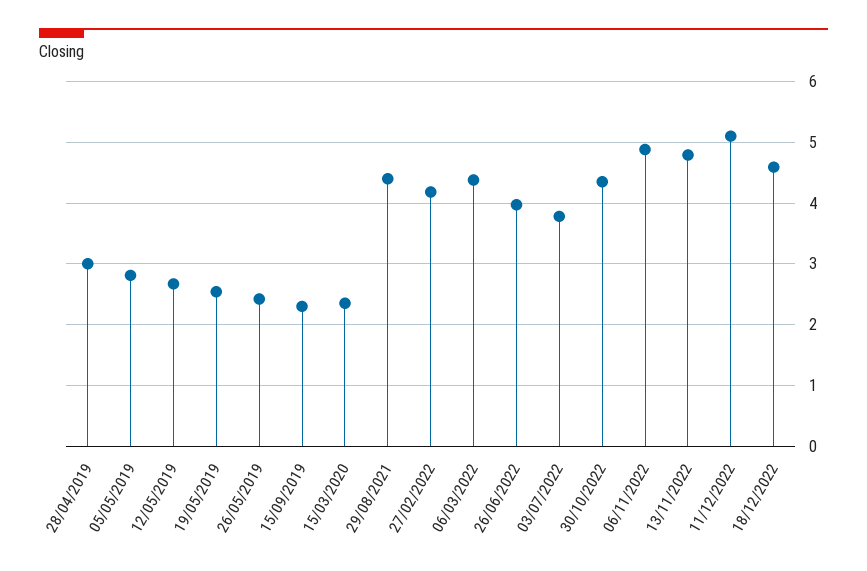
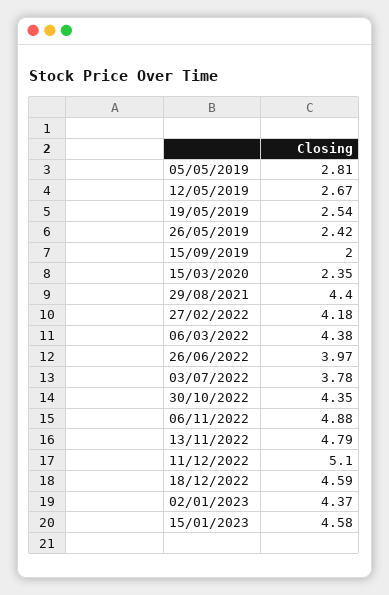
28/04/2019: 3 -> none
15/09/2019: 2.3 -> 2
02/01/2023: none -> 4.37
15/01/2023: none -> 4.58

